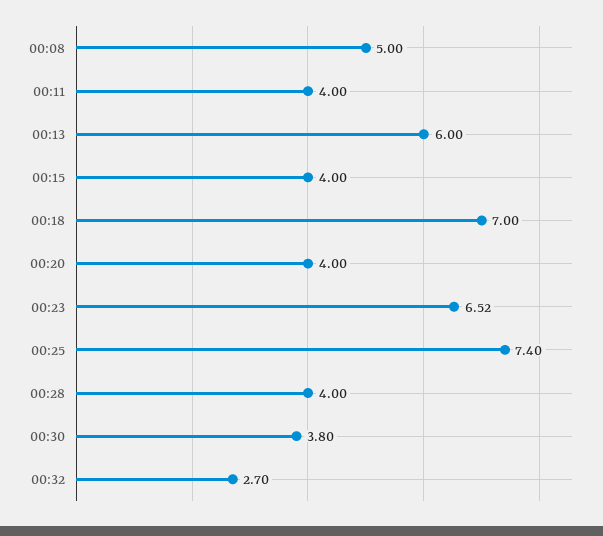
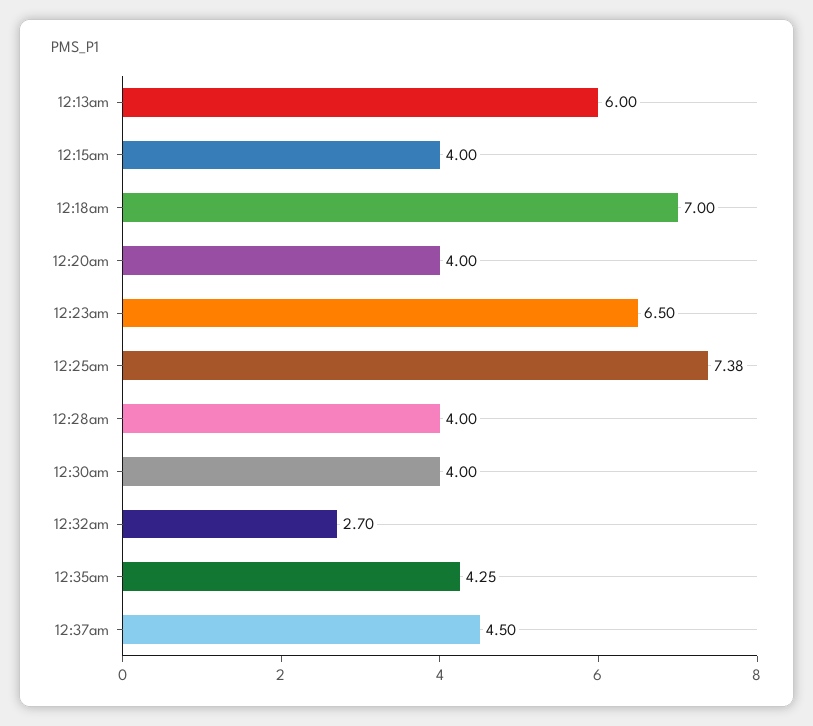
00:08: 5 -> none
00:11: 4 -> none
00:23: 6.52 -> 6.5
00:25: 7.4 -> 7.38
00:30: 3.8 -> 4
12:35am: none -> 4.25
12:37am: none -> 4.5

